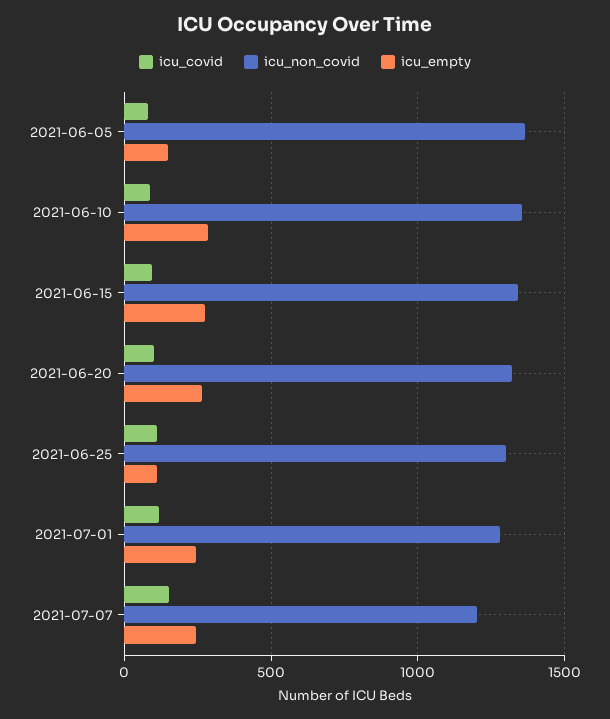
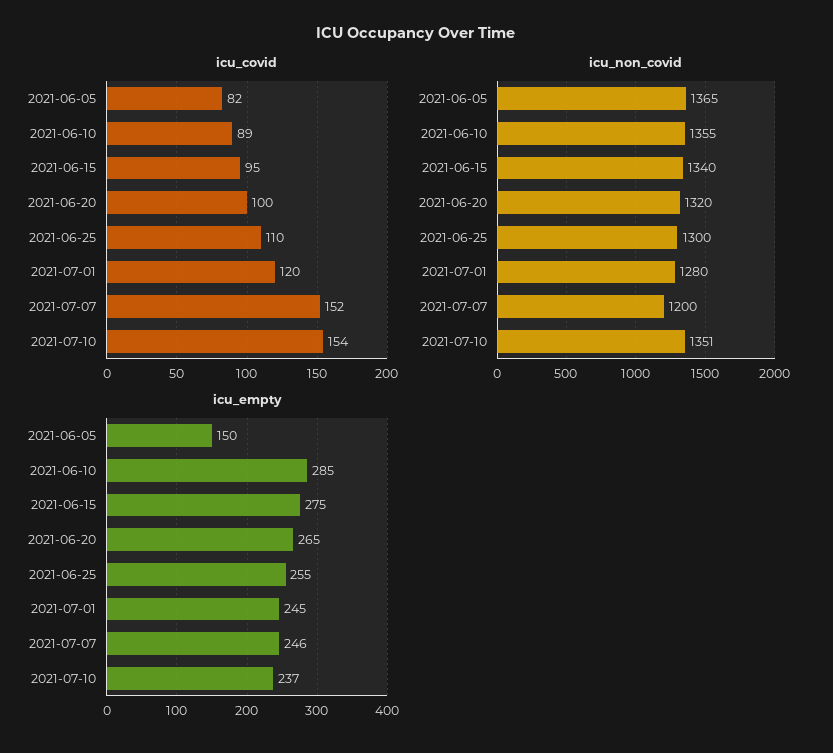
icu_empty, 2021-06-25: 100 -> 255
icu_covid, 2021-07-10: none -> 154
icu_non_covid, 2021-07-10: none -> 1351
icu_empty, 2021-07-10: none -> 237

